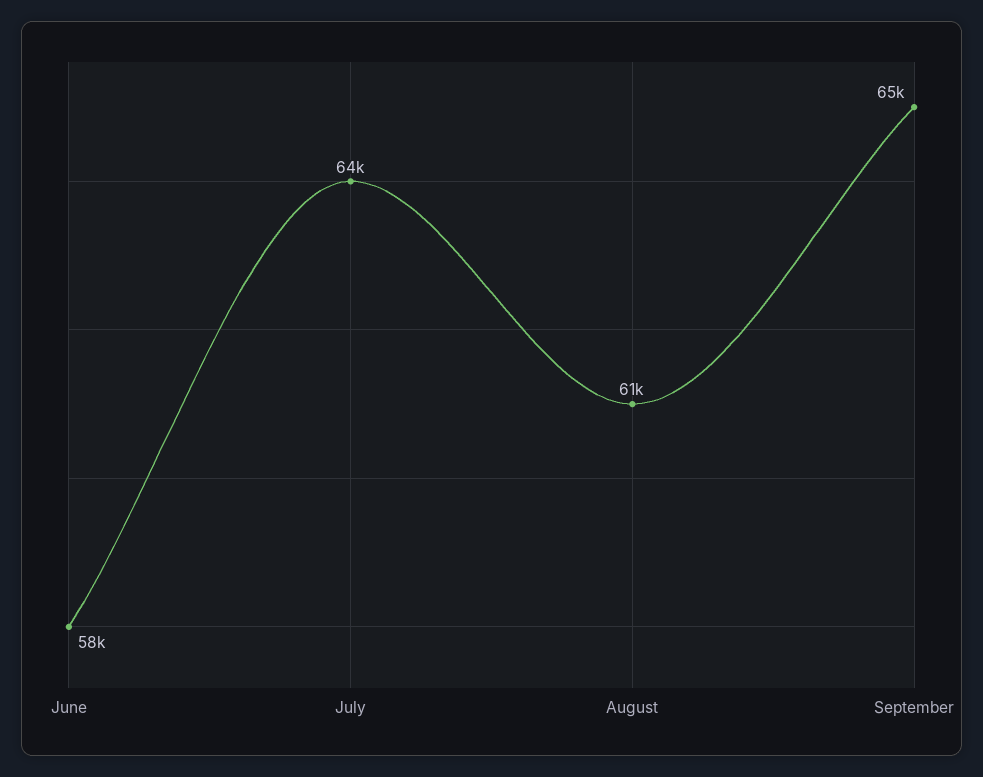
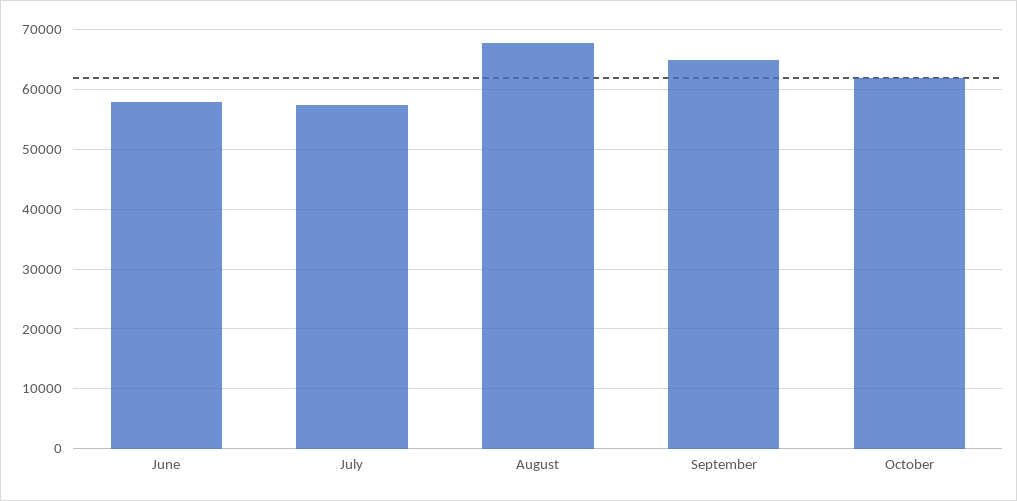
July: 64000 -> 58000
August: 61000 -> 68000
October: none -> 62000

